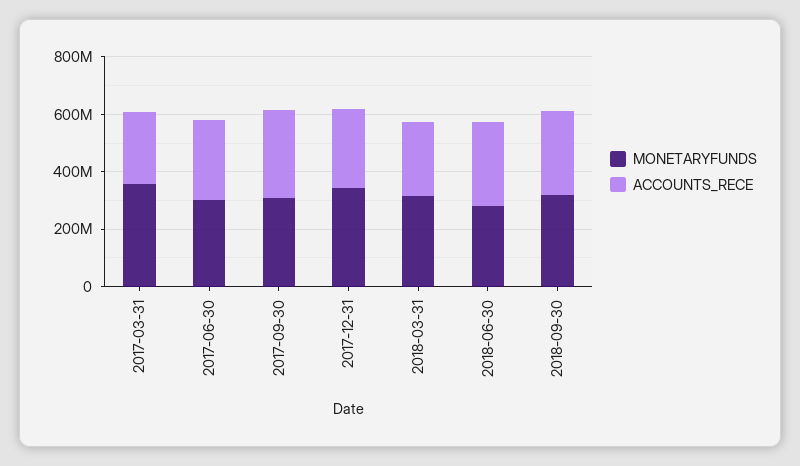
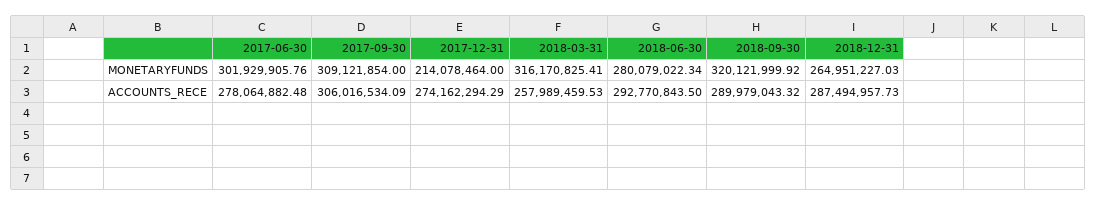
MONETARYFUNDS, 2017-03-31: 350000000 -> none
ACCOUNTS_RECE, 2017-03-31: 250000000 -> none
MONETARYFUNDS, 2017-12-31: 350000000 -> 214078464
MONETARYFUNDS, 2018-12-31: none -> 264951227.03
ACCOUNTS_RECE, 2018-12-31: none -> 287494957.73

